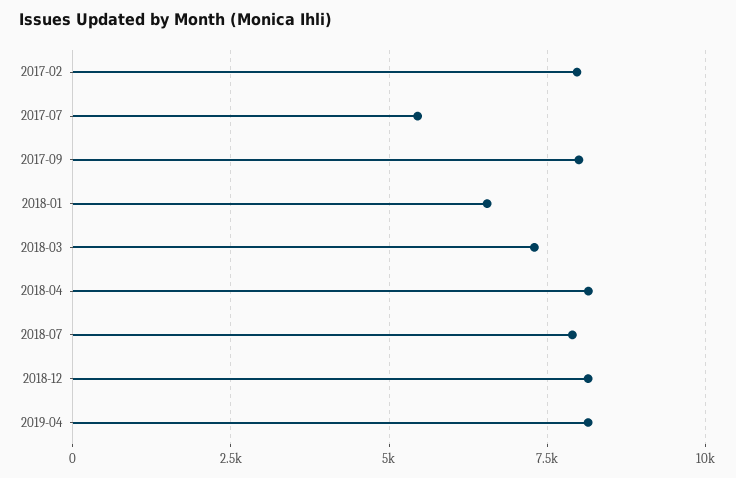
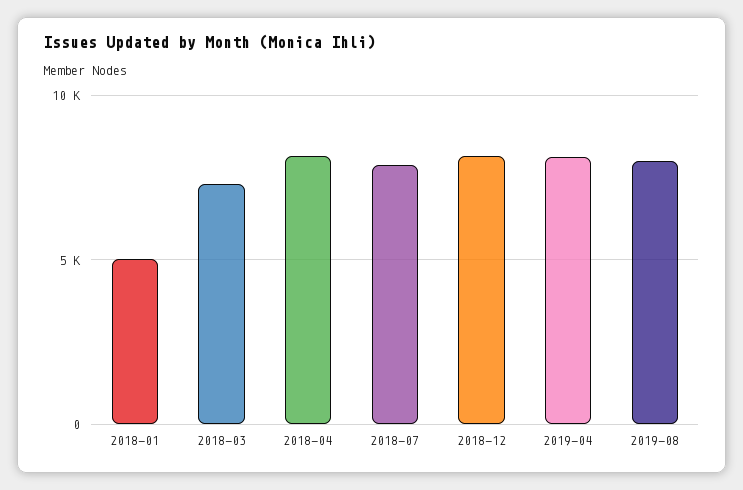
2017-02: 8000 -> none
2017-07: 5500 -> none
2017-09: 8000 -> none
2018-01: 6500 -> 5000
2019-08: none -> 8000

